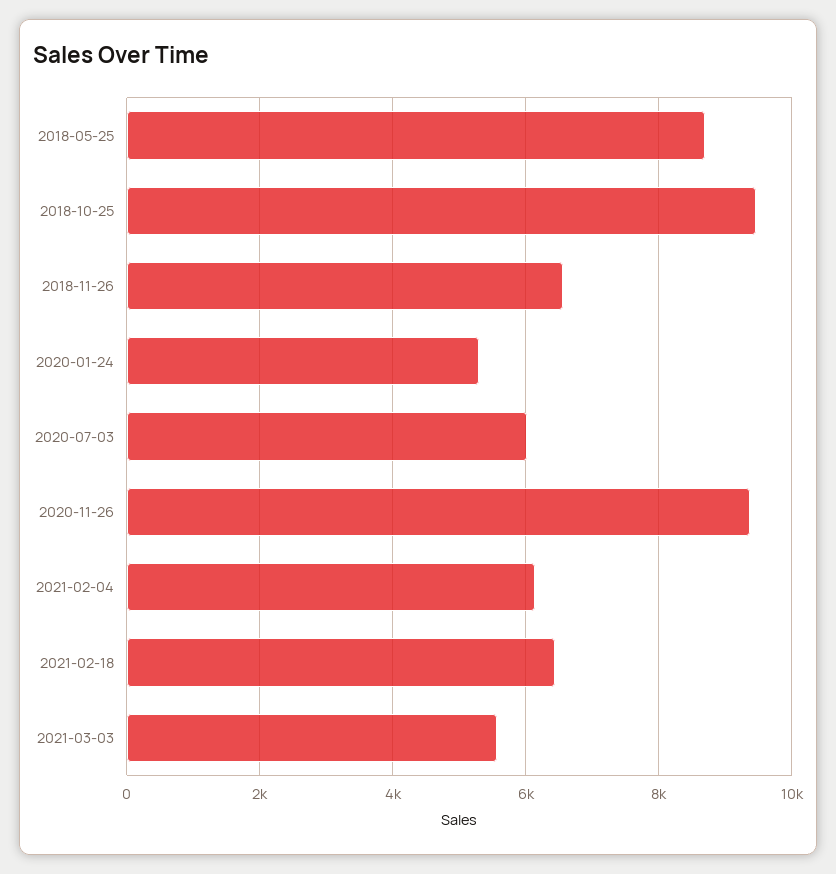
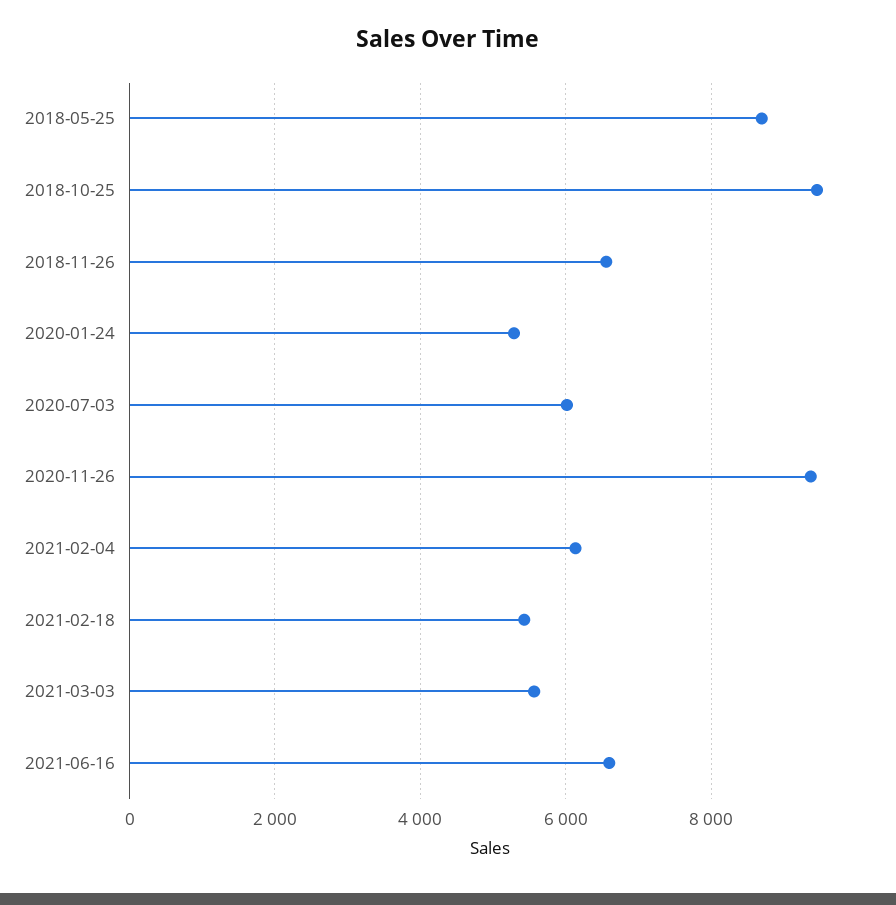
2021-02-18: 6400 -> 5400
2021-06-16: none -> 6600

